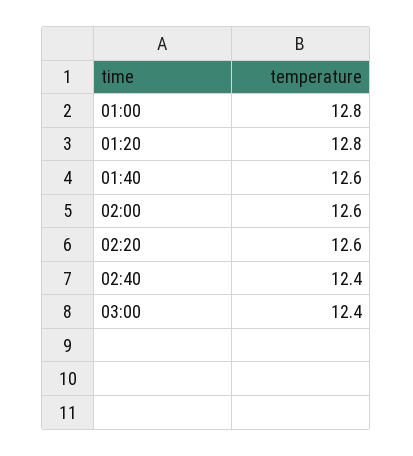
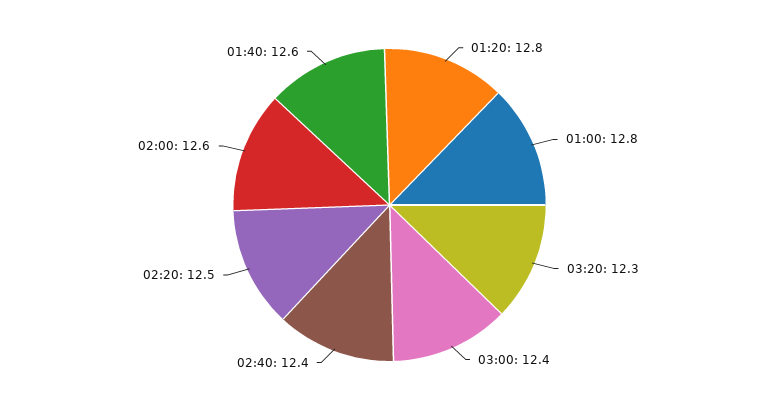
02:20: 12.6 -> 12.5
03:20: none -> 12.3

